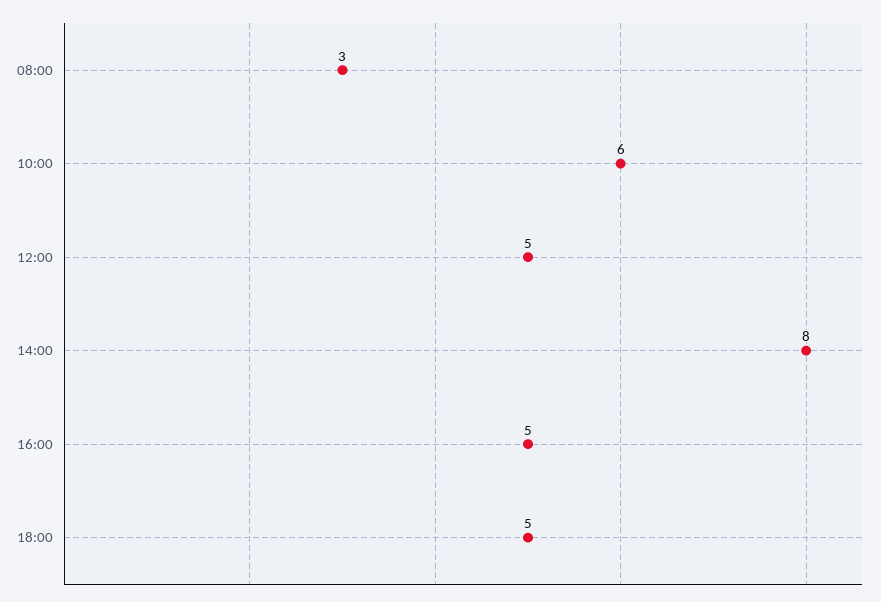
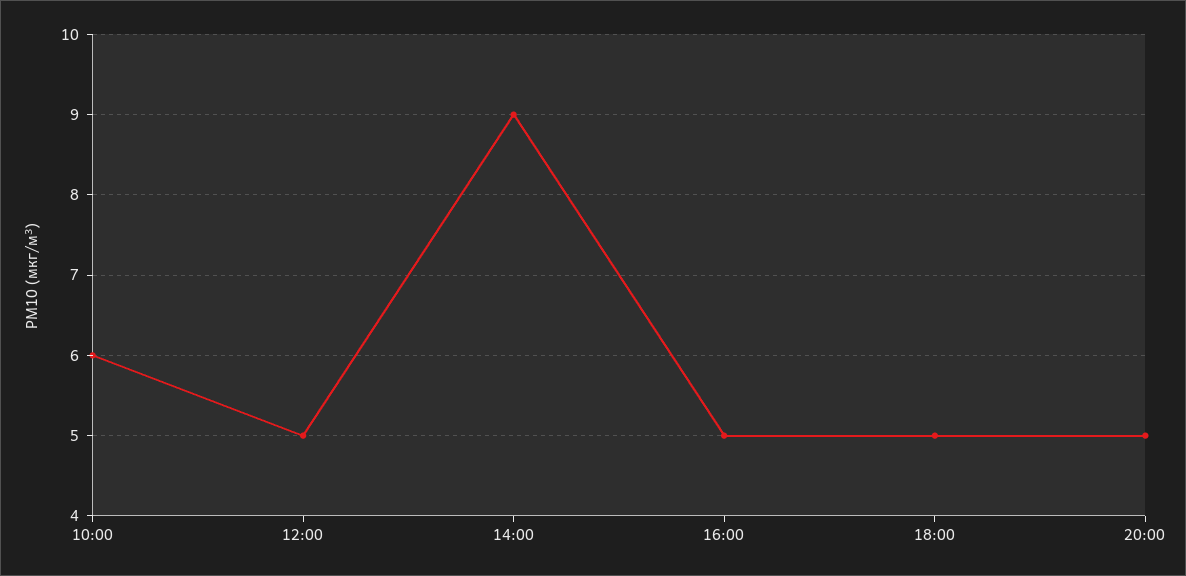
08:00: 3 -> none
14:00: 8 -> 9
20:00: none -> 5

